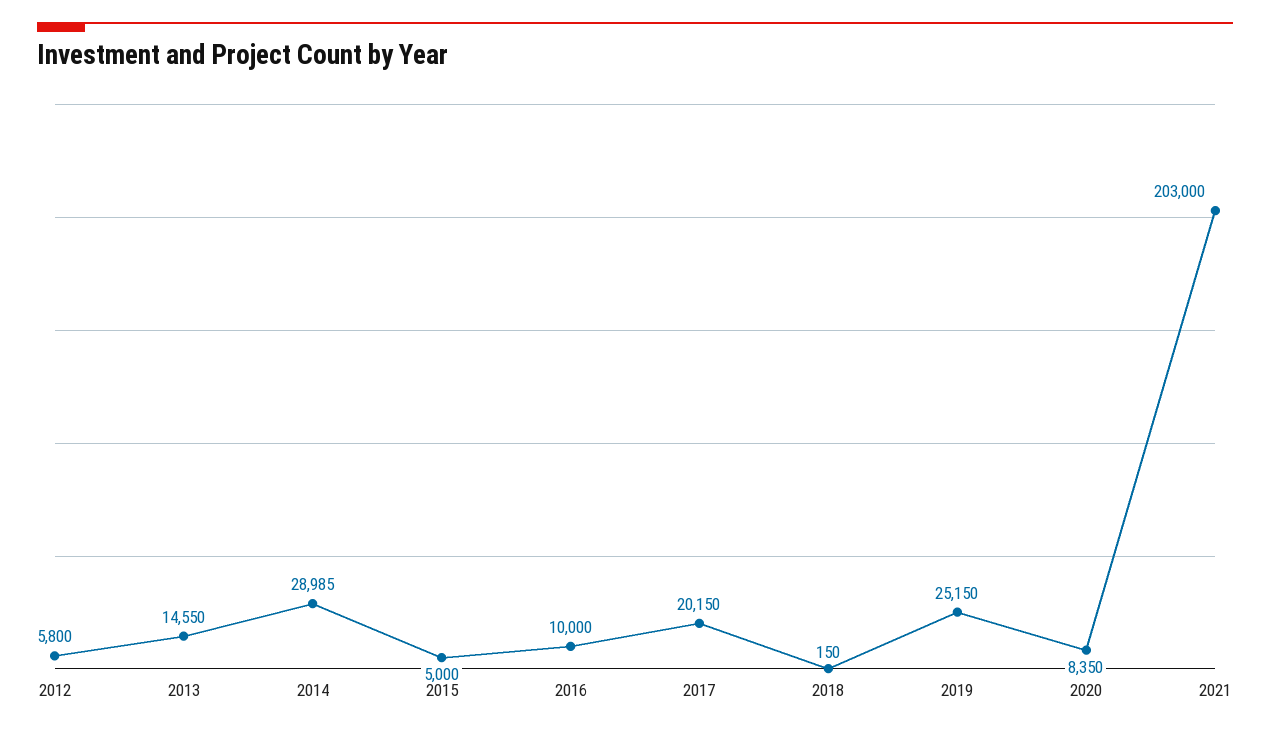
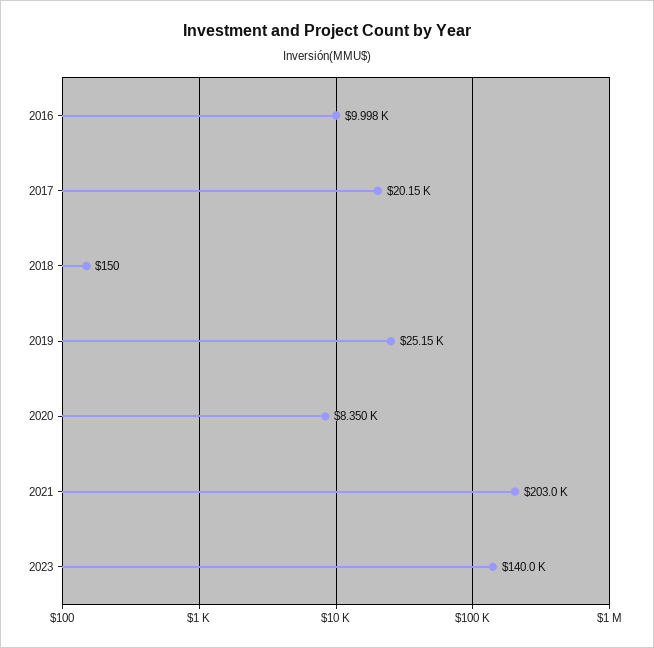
2012: 5800 -> none
2013: 14550 -> none
2014: 28985 -> none
2015: 5000 -> none
2016: 10000 -> 9998
2023: none -> 140000

